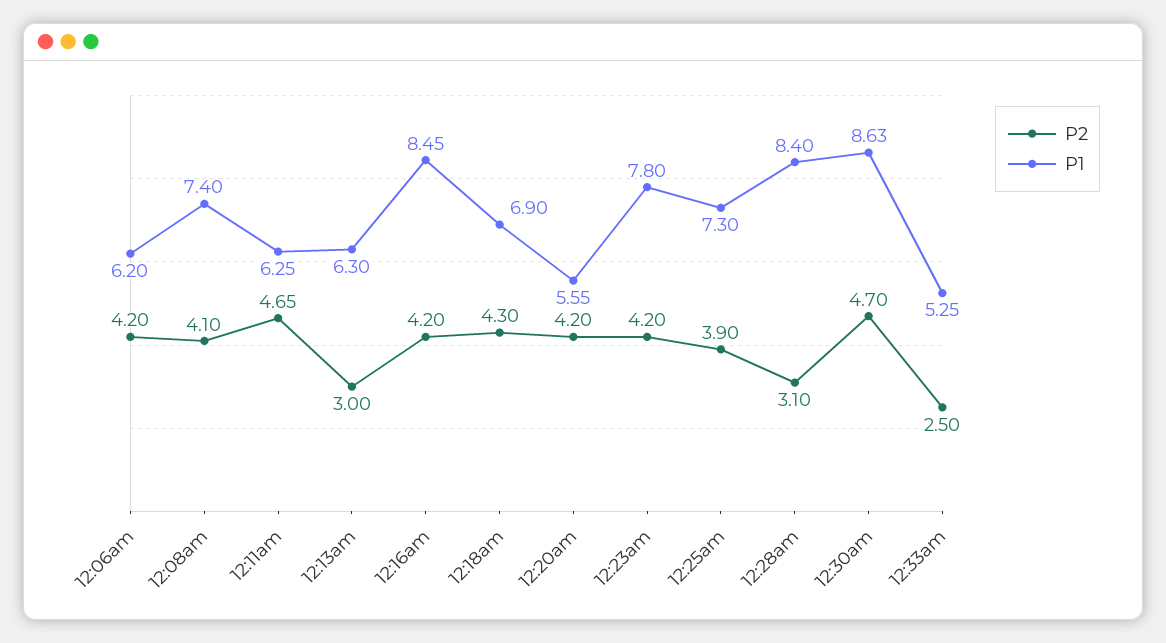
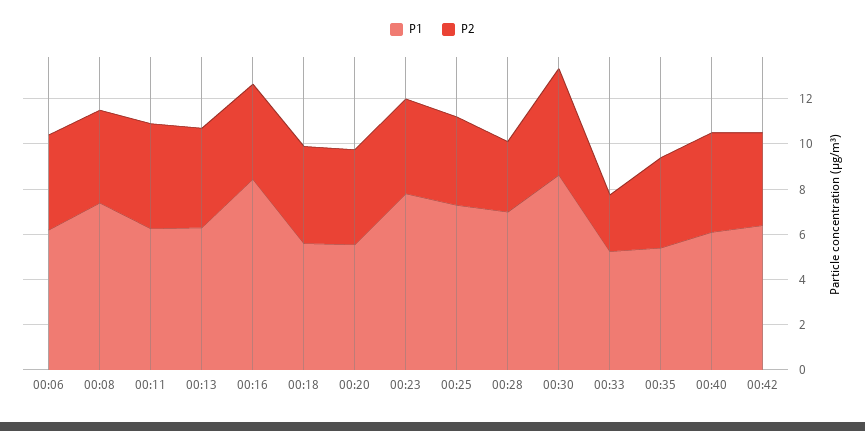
P2, 12:13am: 3 -> 4.5
P1, 12:18am: 6.9 -> 5.5
P1, 12:28am: 8.4 -> 7
P1, 00:35: none -> 5.5
P2, 00:35: none -> 4
P1, 00:40: none -> 6
P2, 00:40: none -> 4.5
P1, 00:42: none -> 6.5
P2, 00:42: none -> 4

